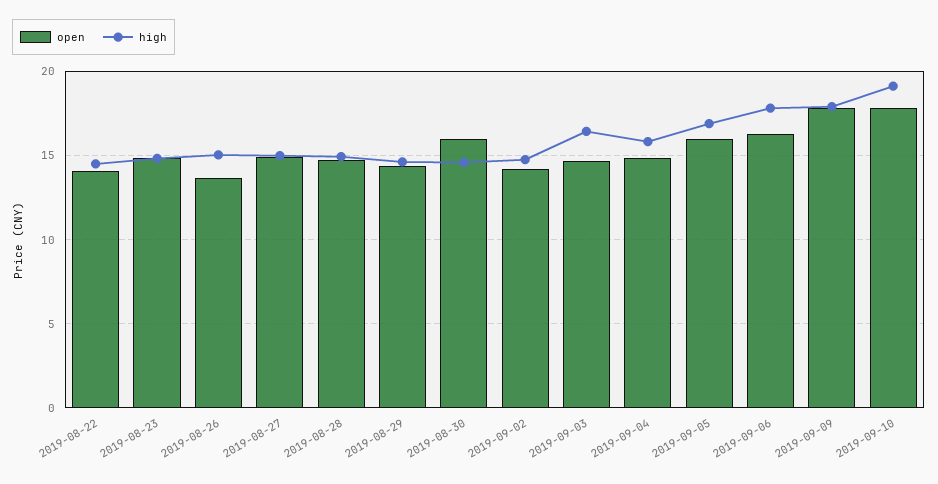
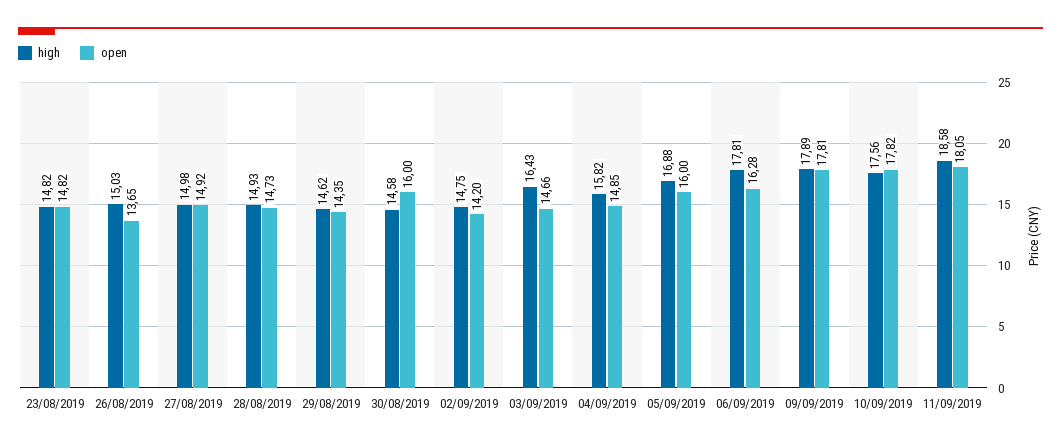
open, 2019-08-22: 14 -> none
high, 2019-08-22: 14.5 -> none
high, 2019-09-10: 19 -> 17.56
high, 11/09/2019: none -> 18.58
open, 11/09/2019: none -> 18.05

